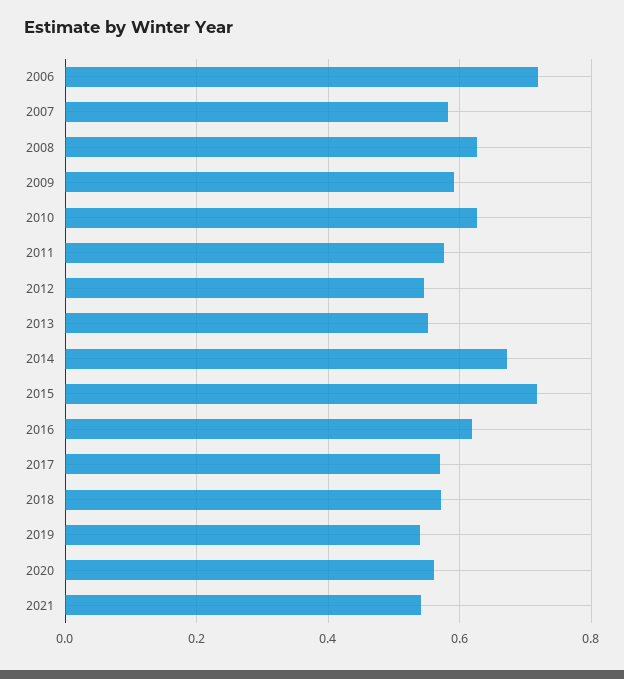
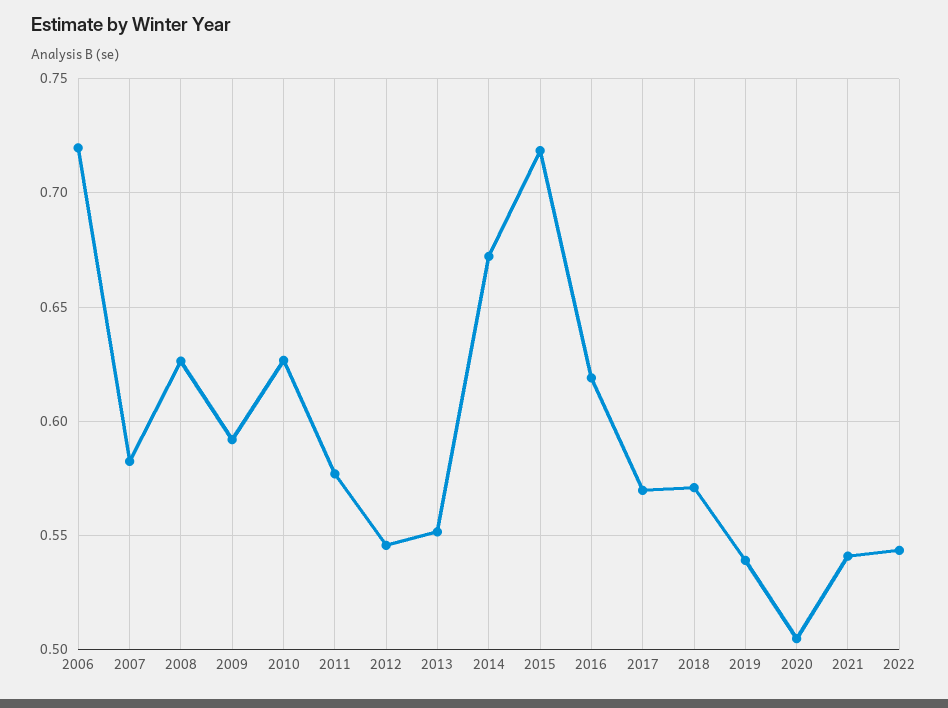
2020: 0.56 -> 0.505
2022: none -> 0.545

